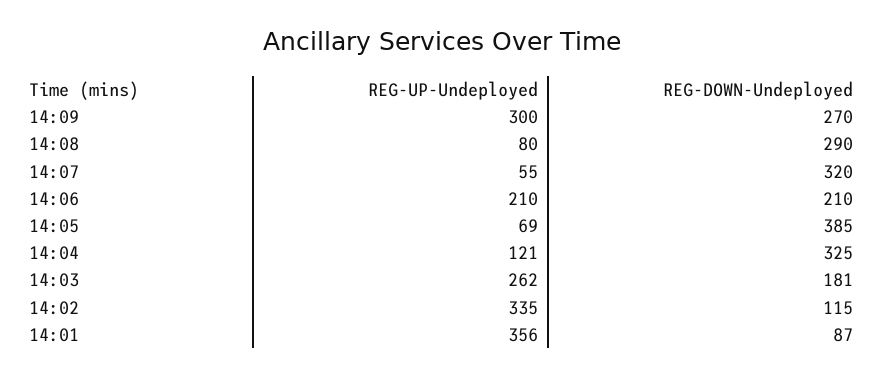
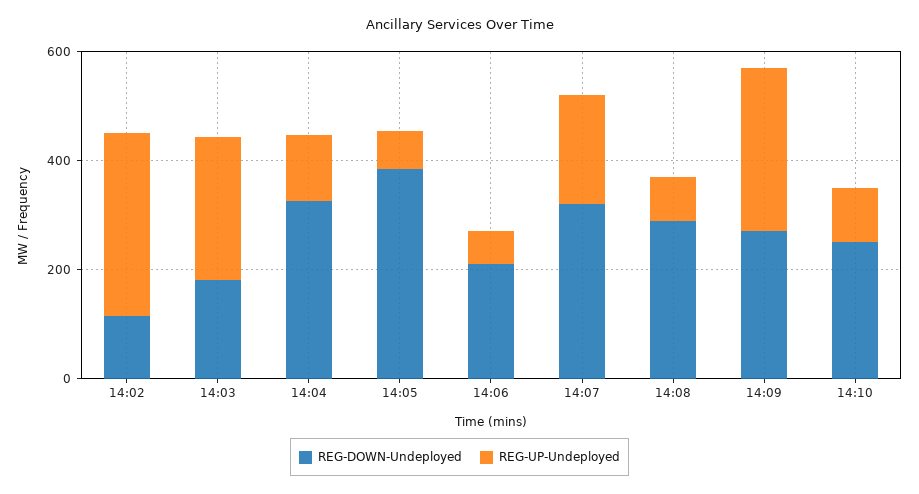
REG-UP-Undeployed, 14:07: 55 -> 200
REG-UP-Undeployed, 14:06: 210 -> 50
REG-UP-Undeployed, 14:01: 356 -> none
REG-DOWN-Undeployed, 14:01: 87 -> none
REG-DOWN-Undeployed, 14:10: none -> 250
REG-UP-Undeployed, 14:10: none -> 100

